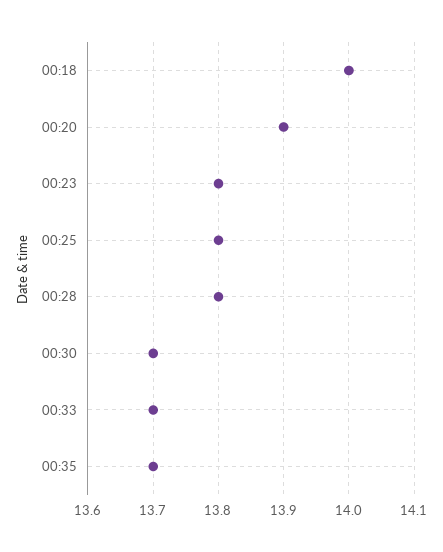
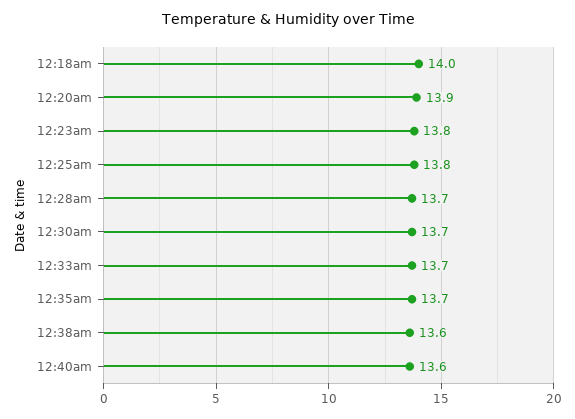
00:28: 13.8 -> 13.7
12:38am: none -> 13.6
12:40am: none -> 13.6

